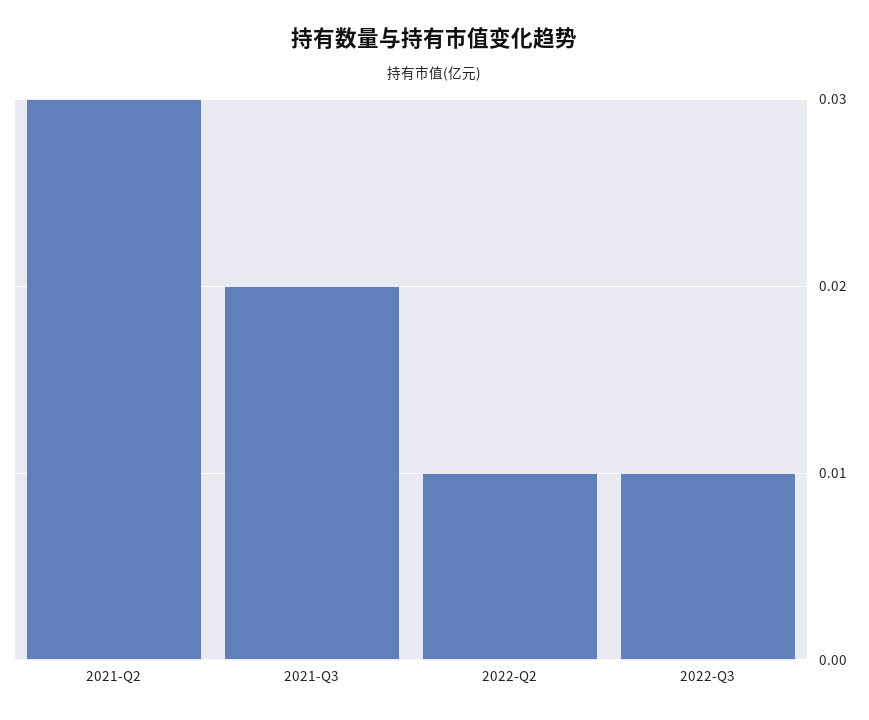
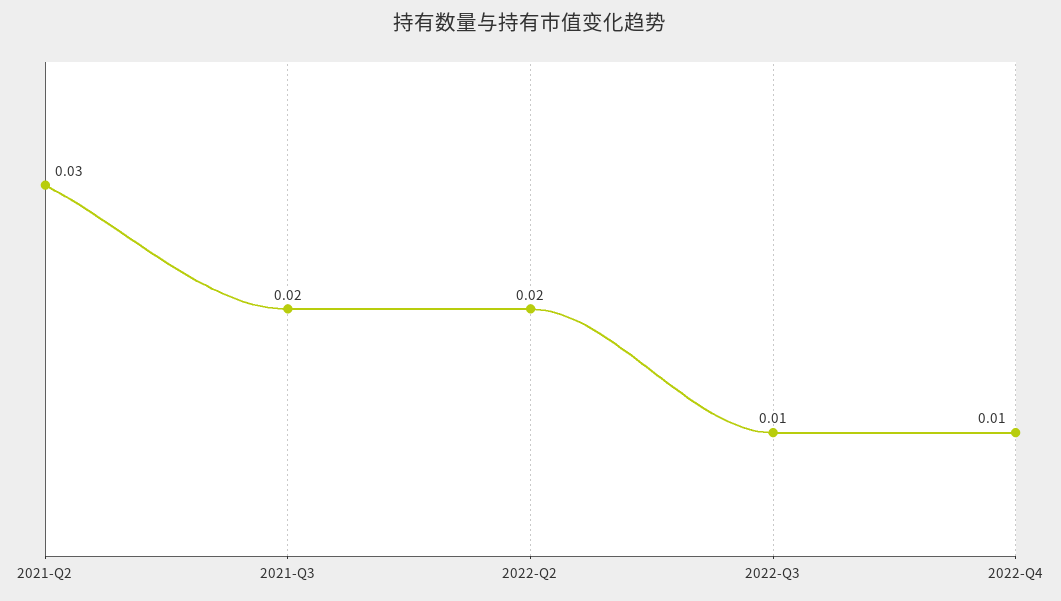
2022-Q2: 0.01 -> 0.02
2022-Q4: none -> 0.01

